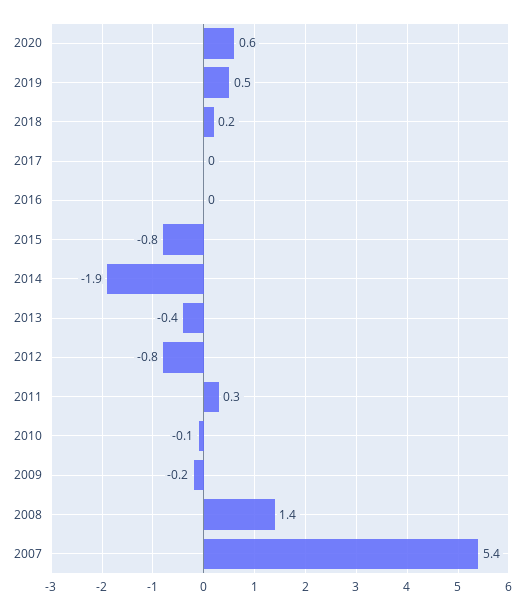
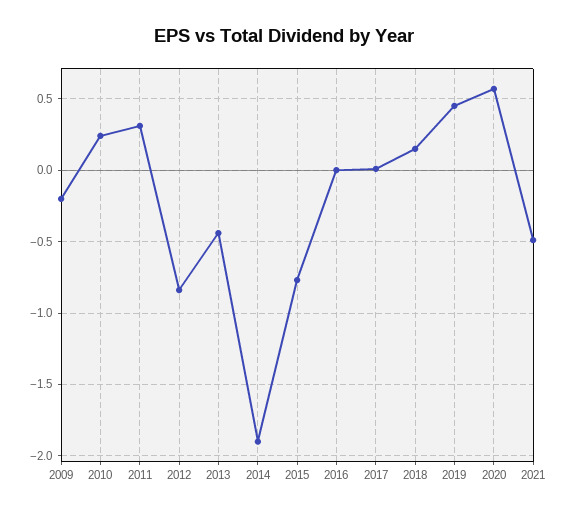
2010: -0.1 -> 0.25
2008: 1.4 -> none
2007: 5.4 -> none
2021: none -> -0.5

